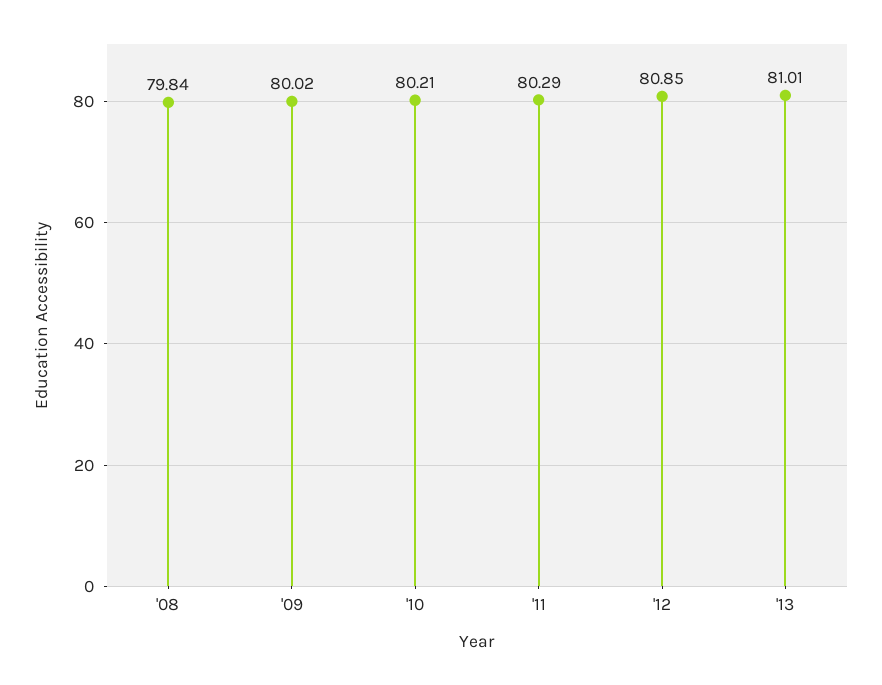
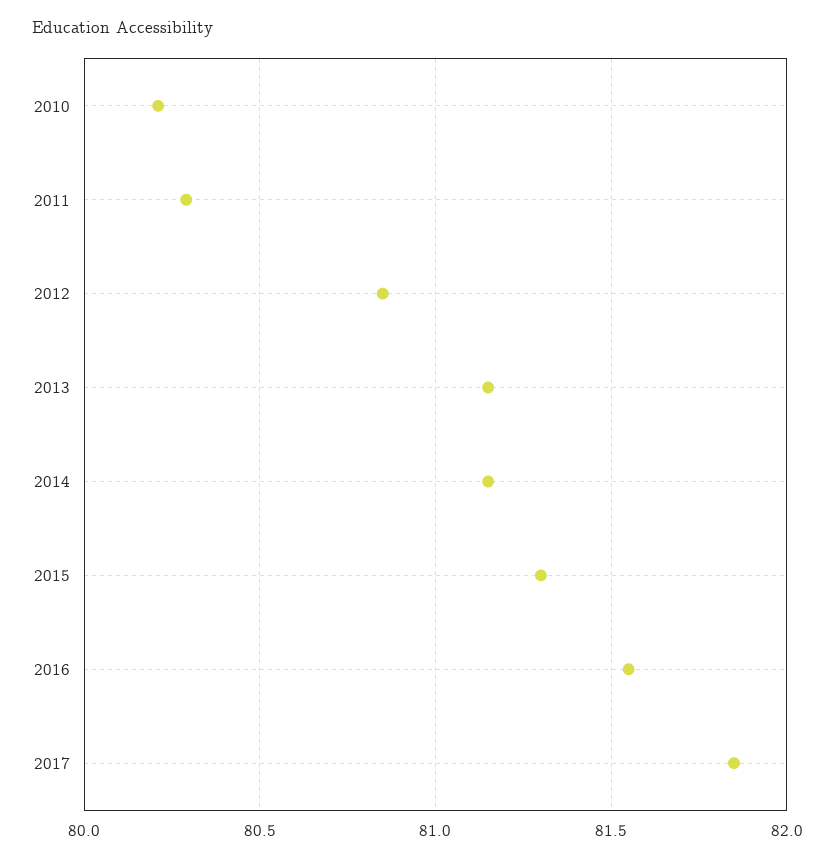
'08: 79.84 -> none
'09: 80.02 -> none
'13: 81.01 -> 81.15
2014: none -> 81.15
2015: none -> 81.3
2016: none -> 81.55
2017: none -> 81.85

